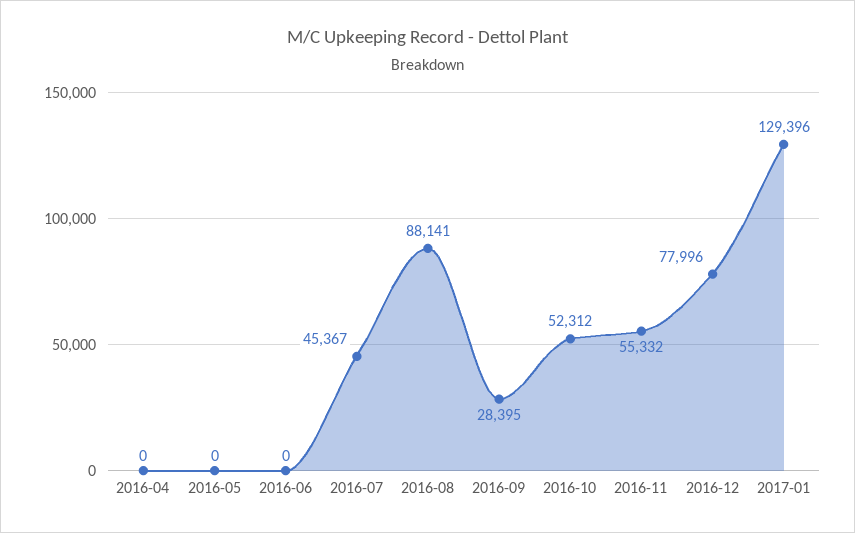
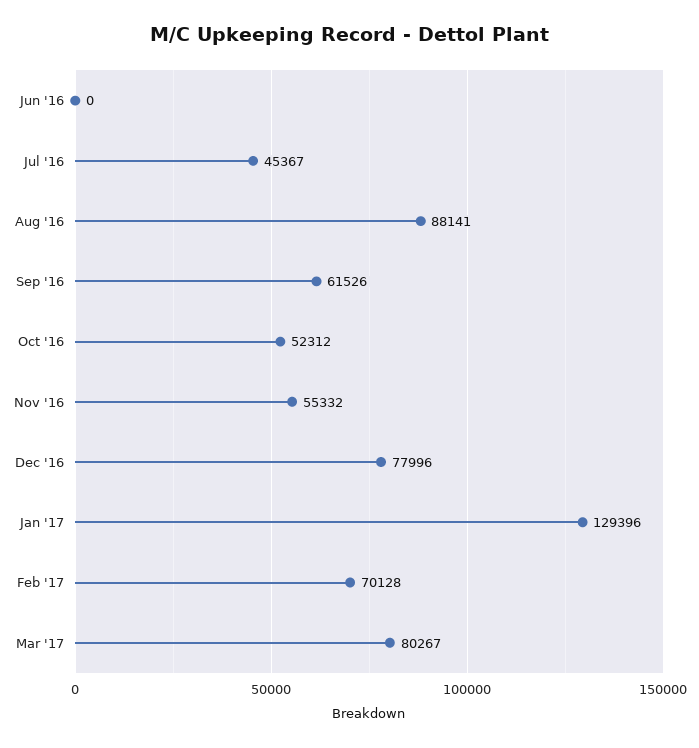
2016-04: 0 -> none
2016-05: 0 -> none
2016-09: 28395 -> 61526
Feb '17: none -> 70128
Mar '17: none -> 80267

